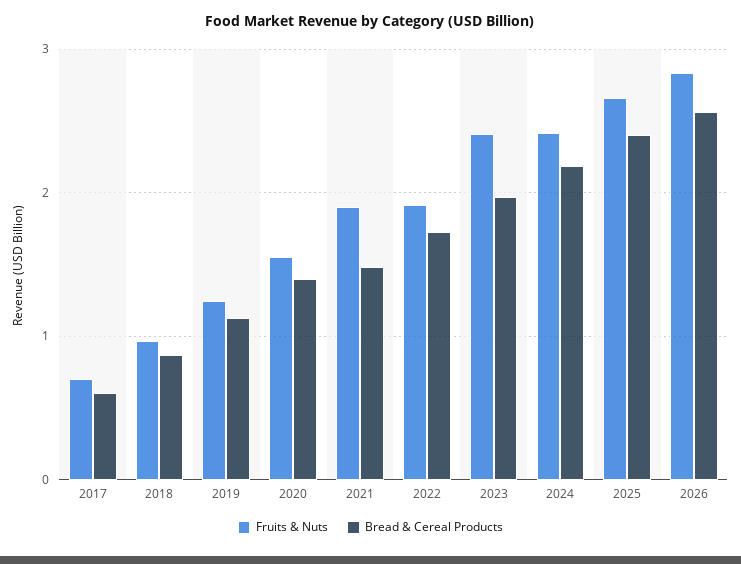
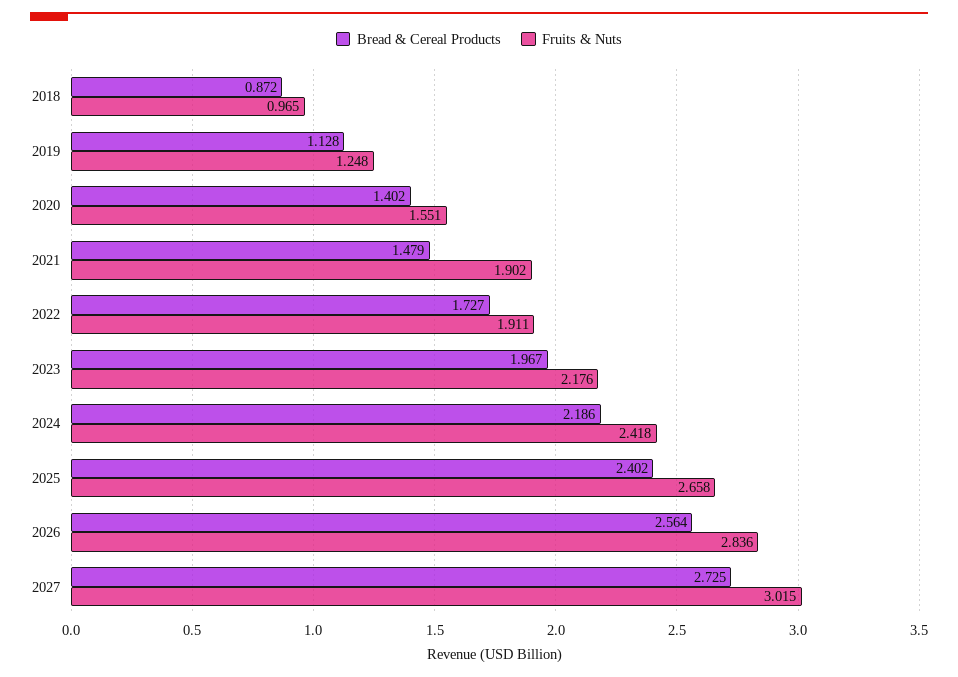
Fruits & Nuts, 2017: 0.7 -> none
Bread & Cereal Products, 2017: 0.6 -> none
Fruits & Nuts, 2023: 2.4 -> 2.176
Bread & Cereal Products, 2027: none -> 2.725
Fruits & Nuts, 2027: none -> 3.015

